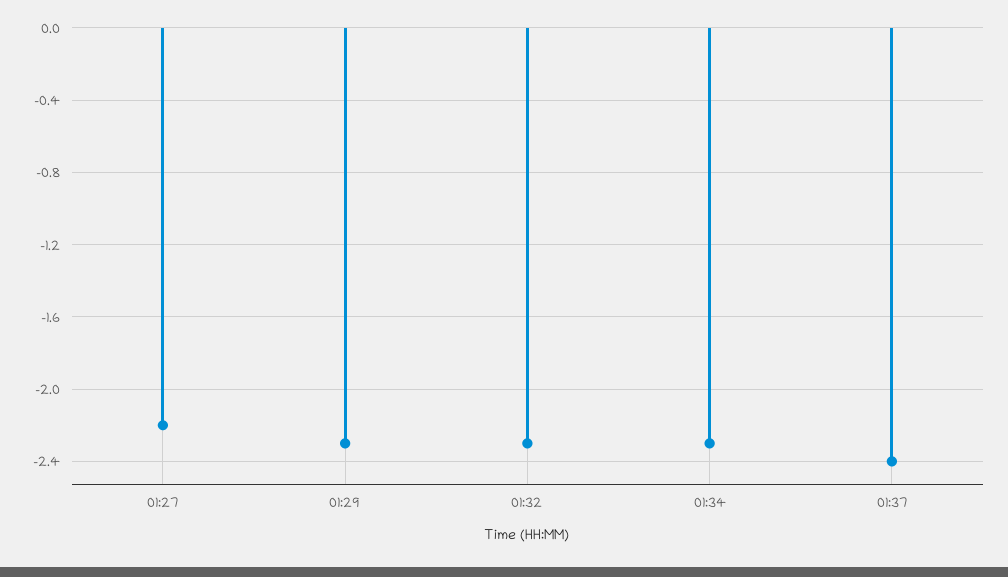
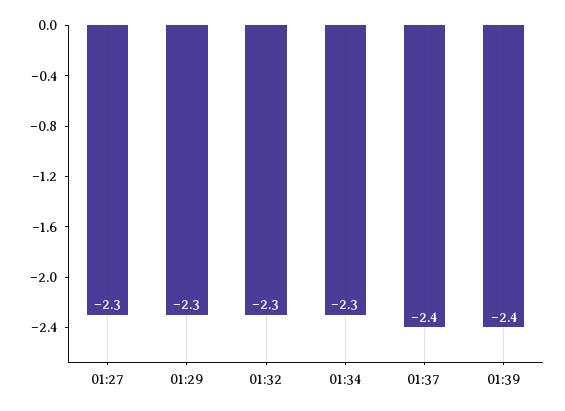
01:27: -2.2 -> -2.3
01:39: none -> -2.4

